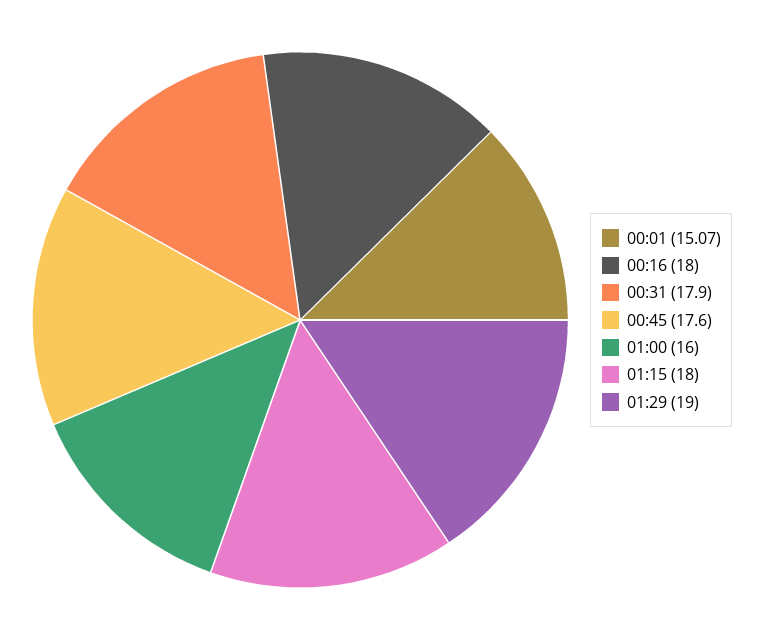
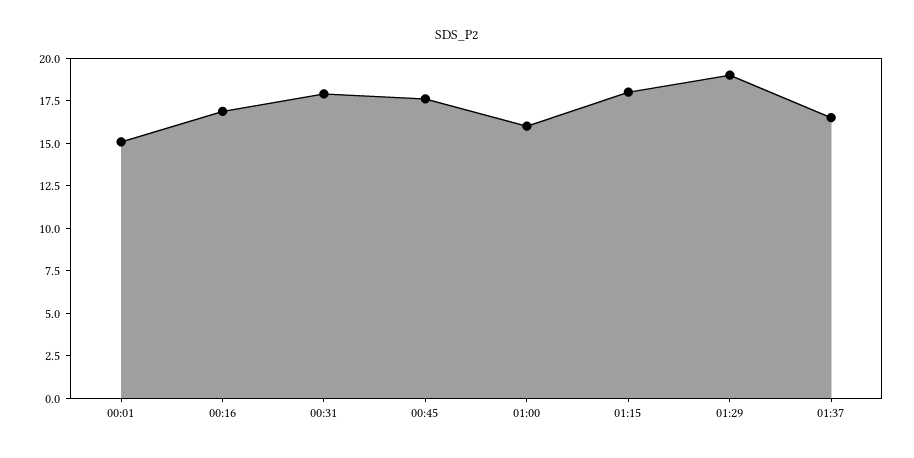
00:16: 18 -> 17
01:37: none -> 16.5

